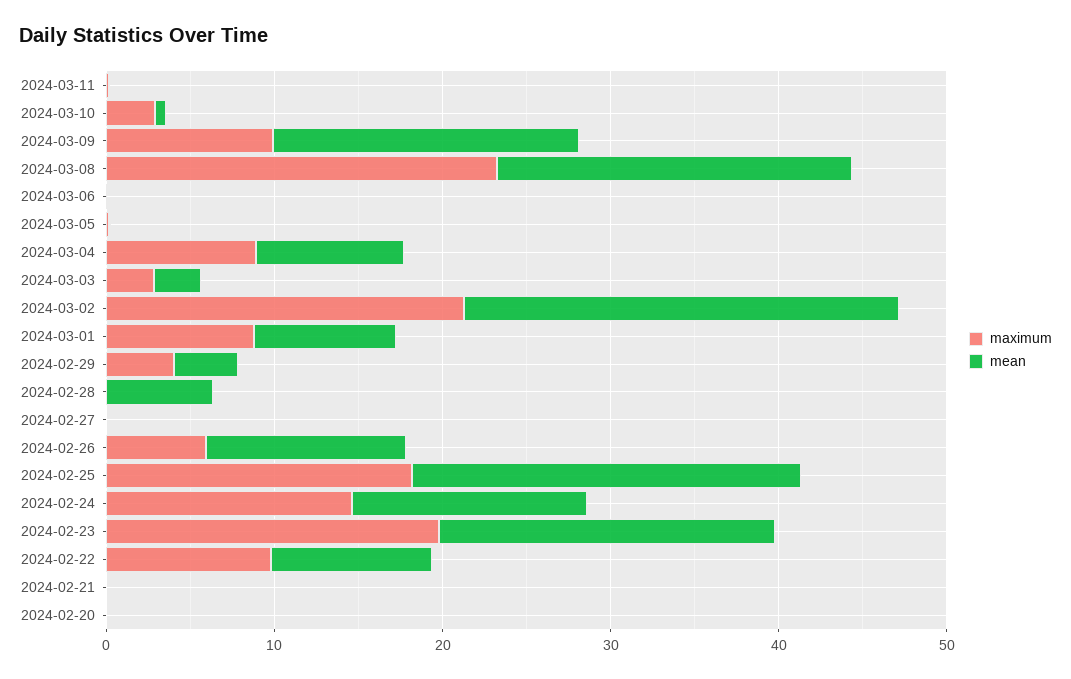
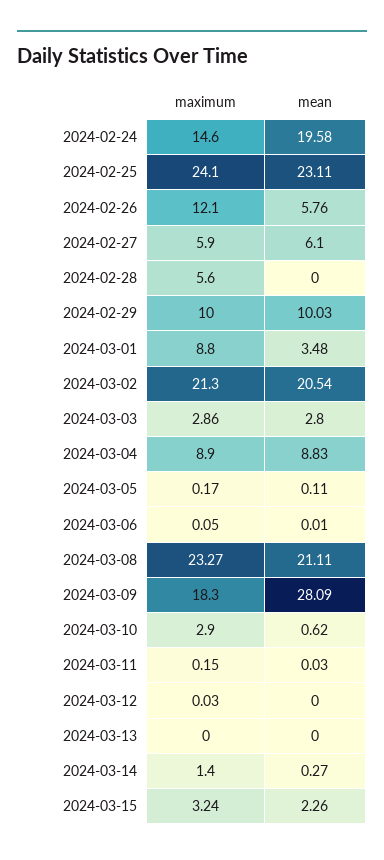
maximum, 2024-03-09: 10 -> 18.3
mean, 2024-03-09: 18 -> 28.09
mean, 2024-03-02: 26 -> 20.54
mean, 2024-03-01: 8 -> 3.48
maximum, 2024-02-29: 4 -> 10
mean, 2024-02-29: 4 -> 10.03
maximum, 2024-02-28: 0 -> 5.6
mean, 2024-02-28: 6 -> 0
maximum, 2024-02-27: 0 -> 5.9
mean, 2024-02-27: 0 -> 6.1
maximum, 2024-02-26: 6 -> 12.1
mean, 2024-02-26: 12 -> 5.76
maximum, 2024-02-25: 18 -> 24.1
mean, 2024-02-24: 14 -> 19.58
maximum, 2024-02-23: 20 -> none
mean, 2024-02-23: 20 -> none
maximum, 2024-02-22: 10 -> none
mean, 2024-02-22: 10 -> none
maximum, 2024-02-21: 0 -> none
mean, 2024-02-21: 0 -> none
maximum, 2024-02-20: 0 -> none
mean, 2024-02-20: 0 -> none
maximum, 2024-03-12: none -> 0.03
mean, 2024-03-12: none -> 0
maximum, 2024-03-13: none -> 0
mean, 2024-03-13: none -> 0
maximum, 2024-03-14: none -> 1.4
mean, 2024-03-14: none -> 0.27
maximum, 2024-03-15: none -> 3.24
mean, 2024-03-15: none -> 2.26

